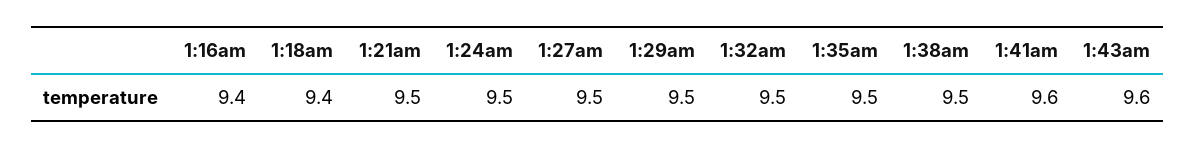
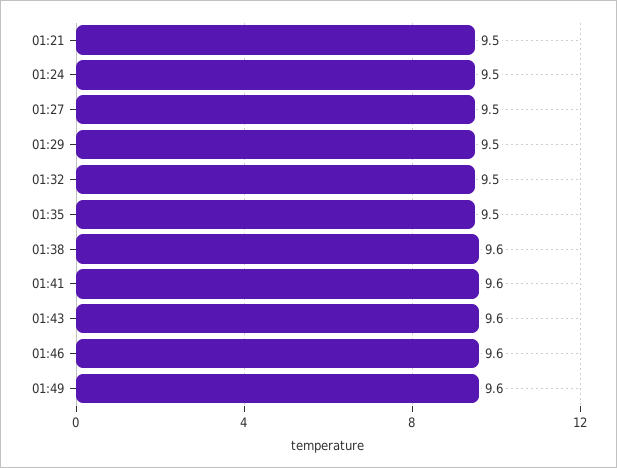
1:16am: 9.4 -> none
1:18am: 9.4 -> none
1:38am: 9.5 -> 9.6
01:46: none -> 9.6
01:49: none -> 9.6

